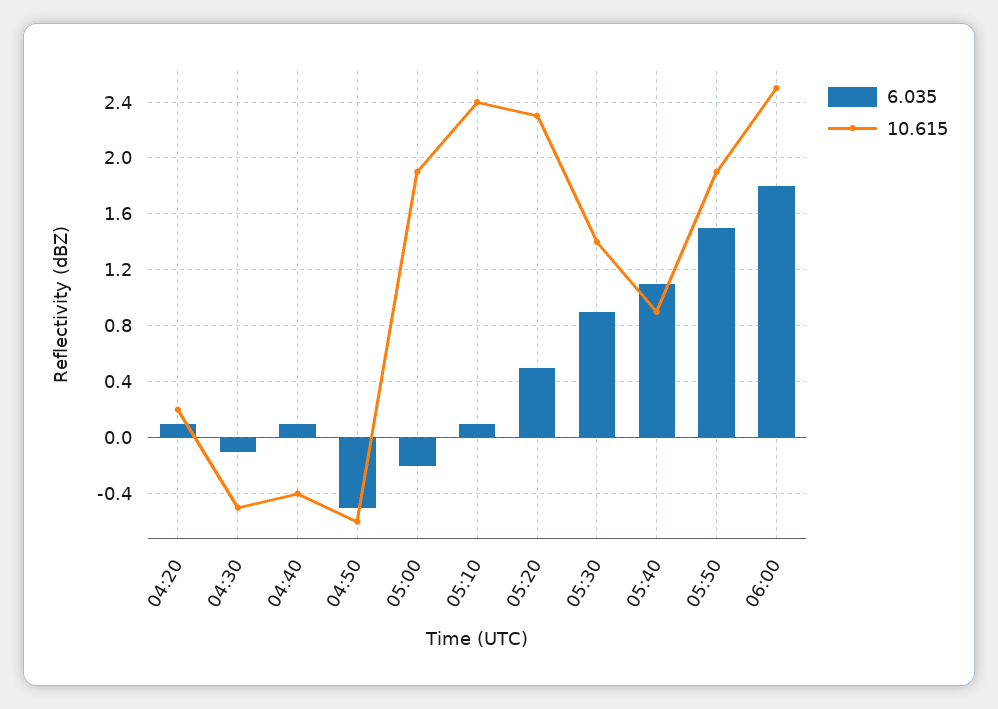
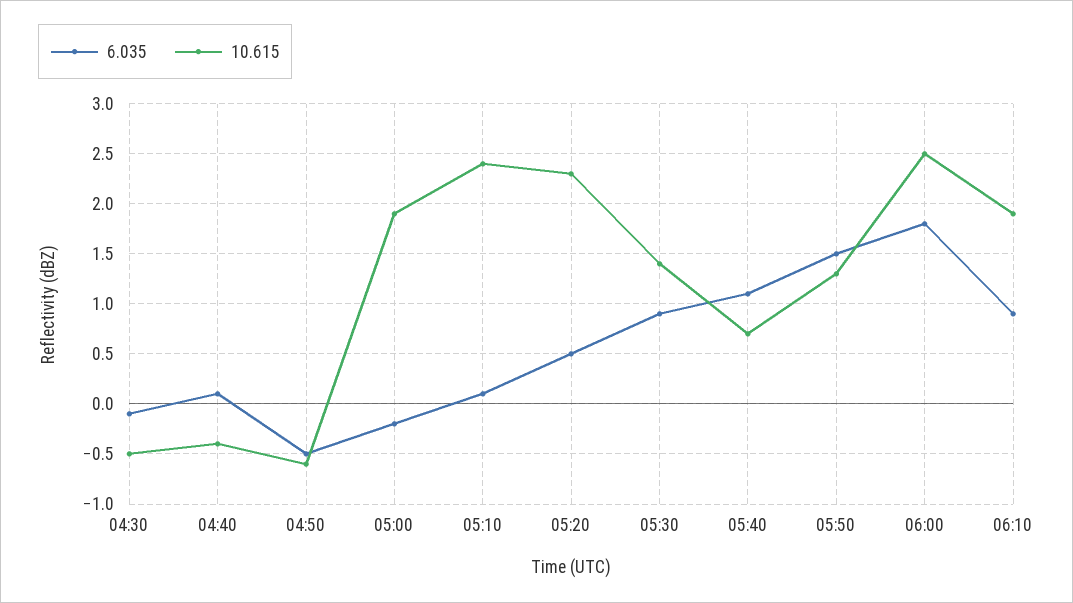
6.035, 04:20: 0.1 -> none
10.615, 04:20: 0.2 -> none
10.615, 05:40: 0.9 -> 0.7
10.615, 05:50: 1.9 -> 1.3
6.035, 06:10: none -> 0.9
10.615, 06:10: none -> 1.9

